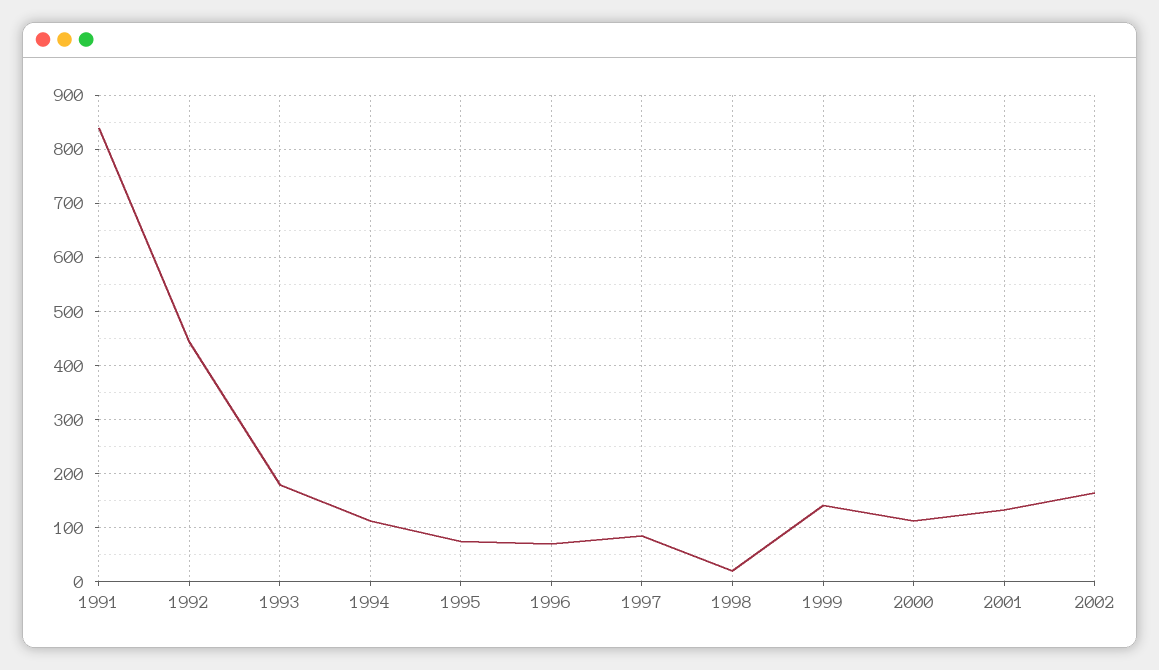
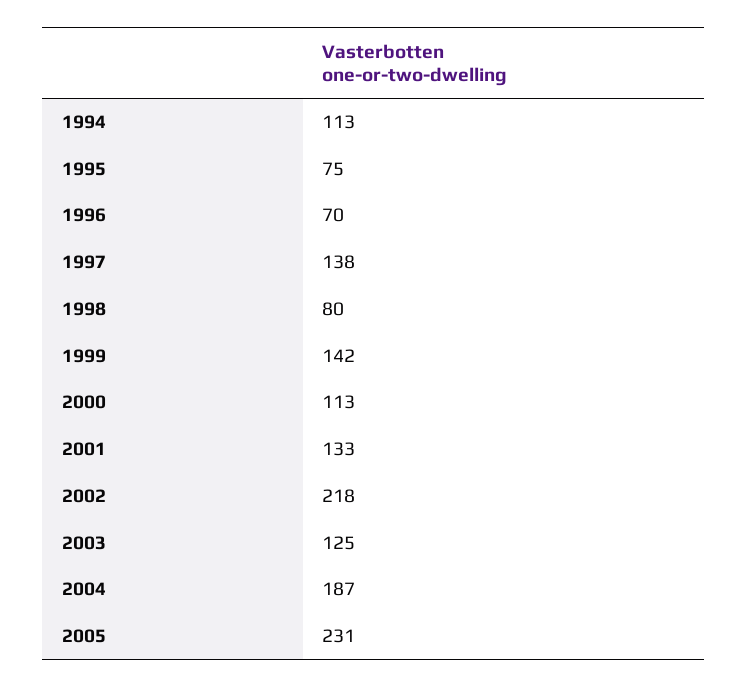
1991: 840 -> none
1992: 440 -> none
1993: 180 -> none
1997: 80 -> 138
1998: 20 -> 80
2002: 160 -> 218
2003: none -> 125
2004: none -> 187
2005: none -> 231

